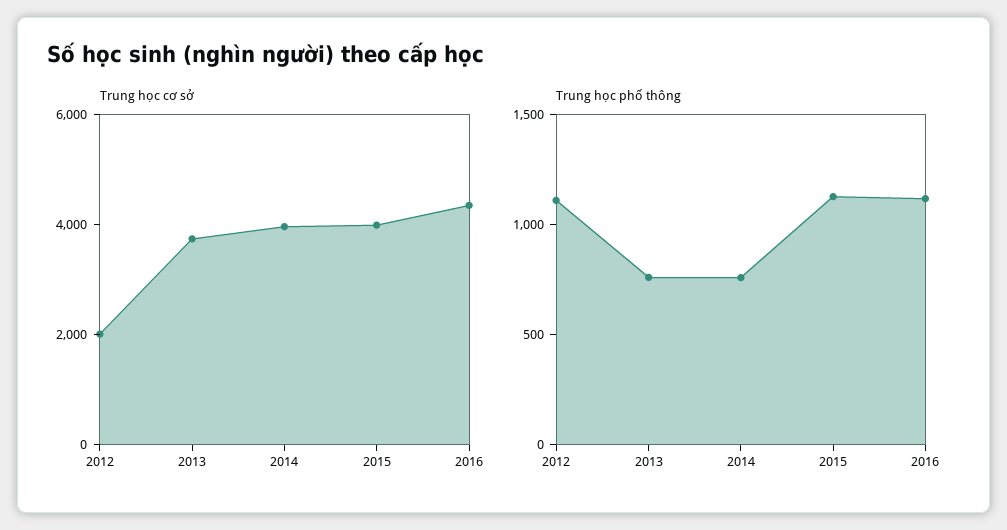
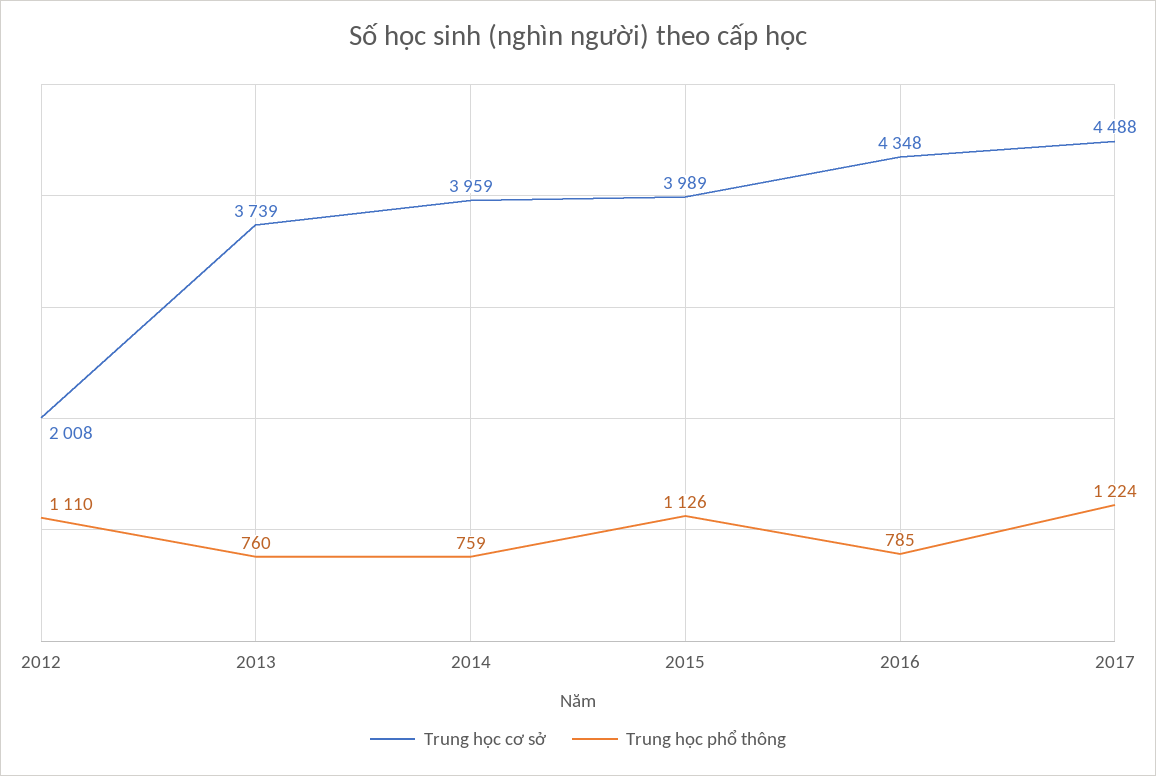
Trung học phổ thông, 2016: 1100 -> 785
Trung học cơ sở, 2017: none -> 4488
Trung học phổ thông, 2017: none -> 1224

